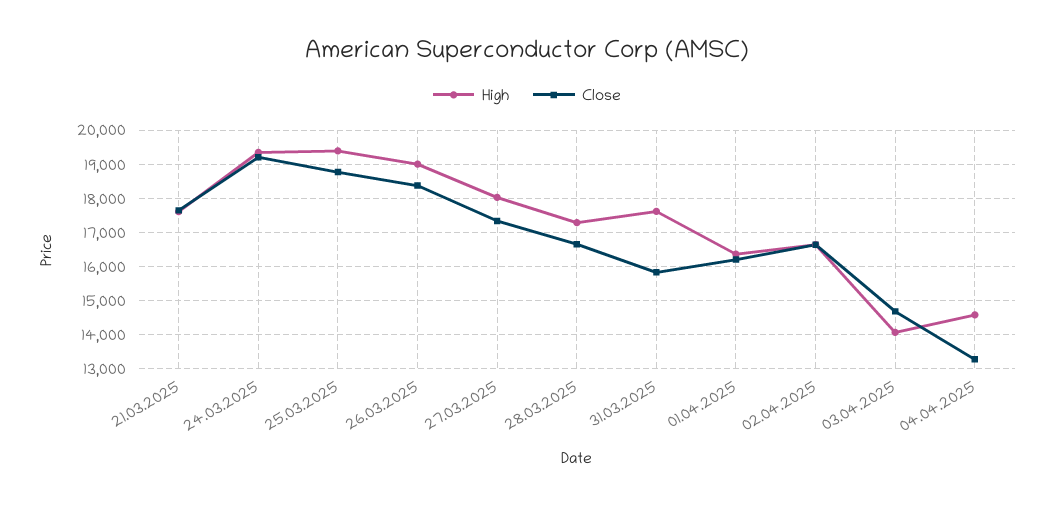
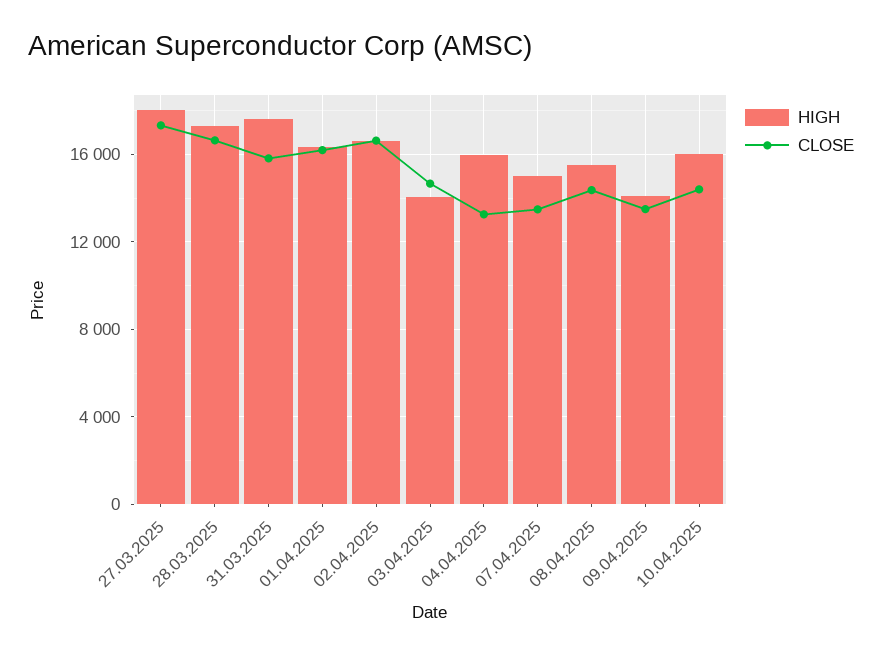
High, 21.03.2025: 17600 -> none
Close, 21.03.2025: 17600 -> none
High, 24.03.2025: 19400 -> none
Close, 24.03.2025: 19200 -> none
High, 25.03.2025: 19400 -> none
Close, 25.03.2025: 18800 -> none
High, 26.03.2025: 19000 -> none
Close, 26.03.2025: 18400 -> none
High, 04.04.2025: 14600 -> 16000
High, 07.04.2025: none -> 15000
Close, 07.04.2025: none -> 13500
High, 08.04.2025: none -> 15500
Close, 08.04.2025: none -> 14500
High, 09.04.2025: none -> 14000
Close, 09.04.2025: none -> 13500
High, 10.04.2025: none -> 16000
Close, 10.04.2025: none -> 14500

